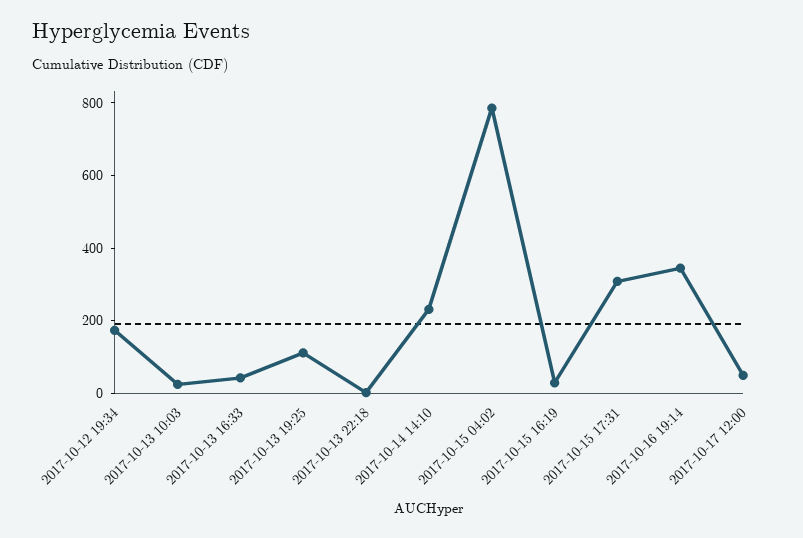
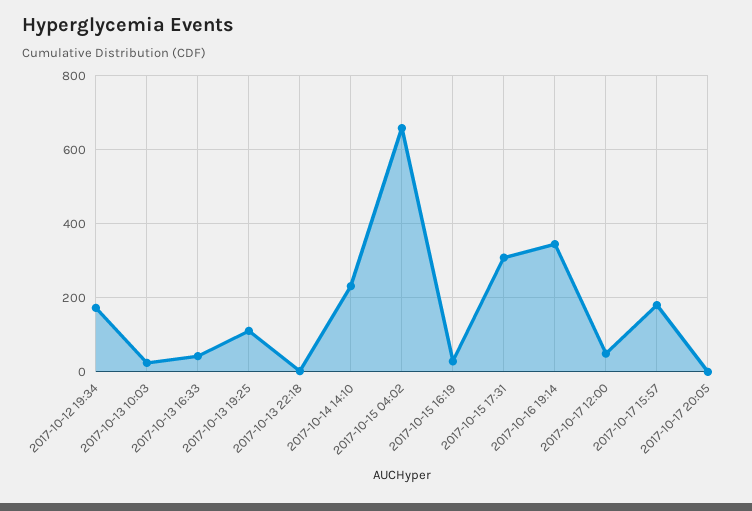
2017-10-15 04:02: 800 -> 660
2017-10-17 15:57: none -> 180
2017-10-17 20:05: none -> 0

